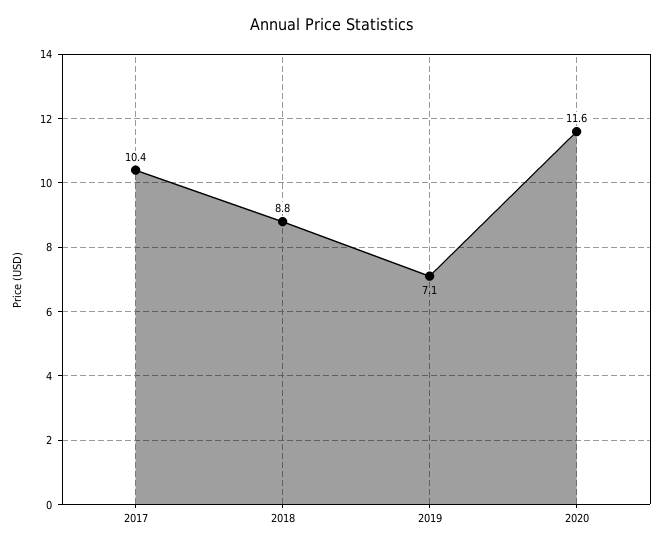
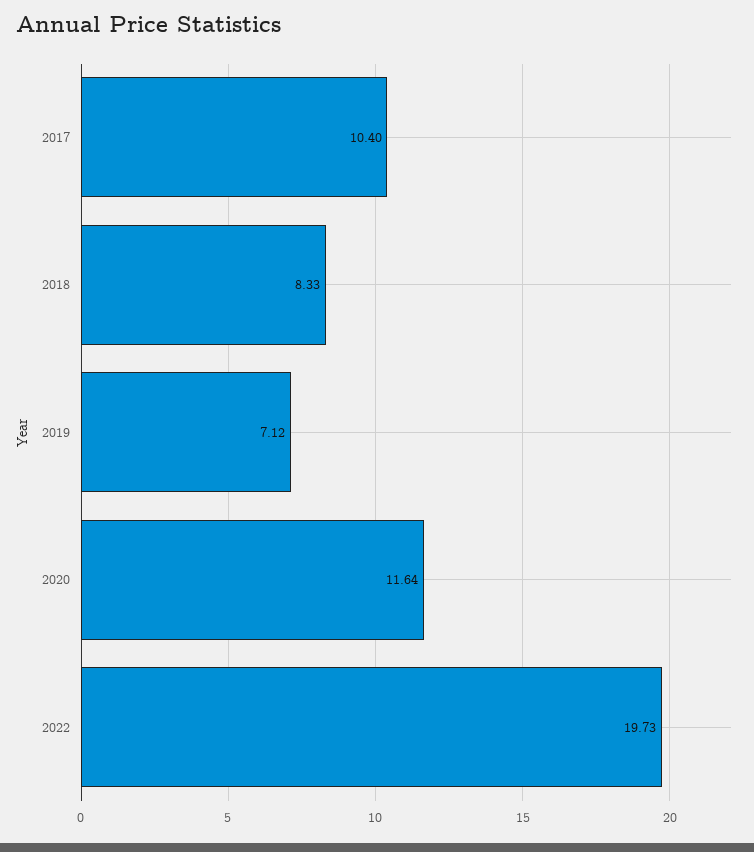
2018: 8.8 -> 8.33
2022: none -> 19.73

